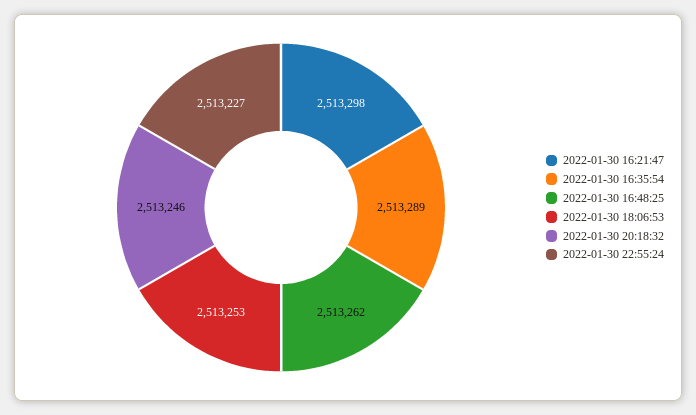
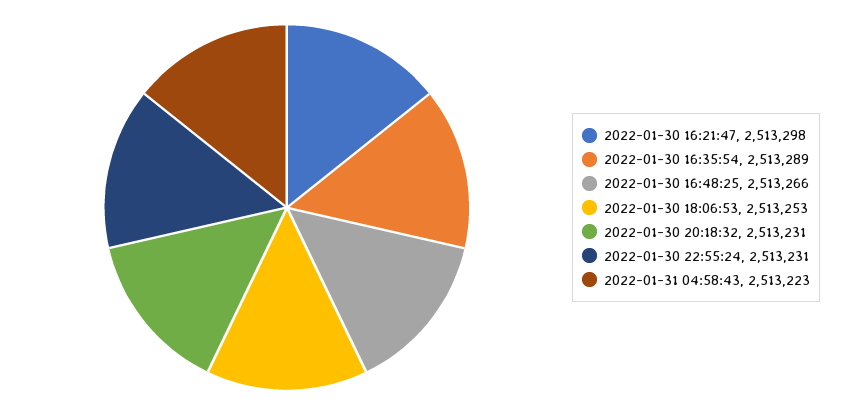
2022-01-30 16:48:25: 2513262 -> 2513266
2022-01-30 20:18:32: 2513246 -> 2513231
2022-01-30 22:55:24: 2513227 -> 2513231
2022-01-31 04:58:43: none -> 2513223

